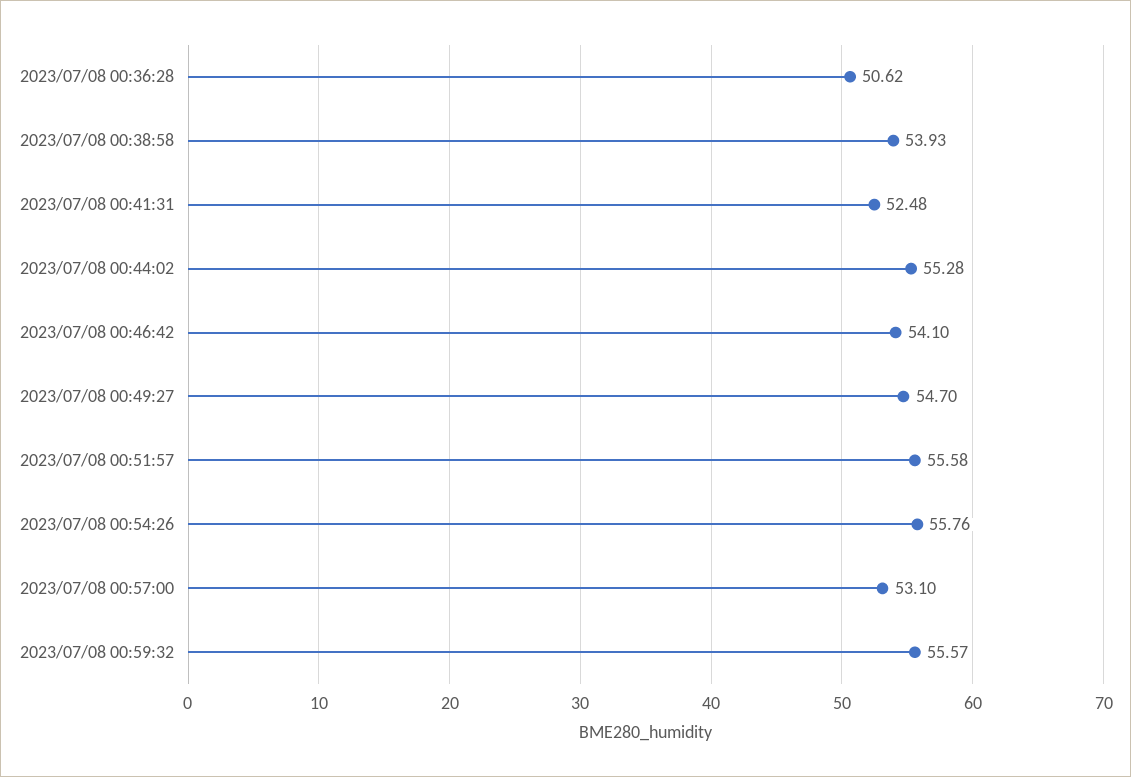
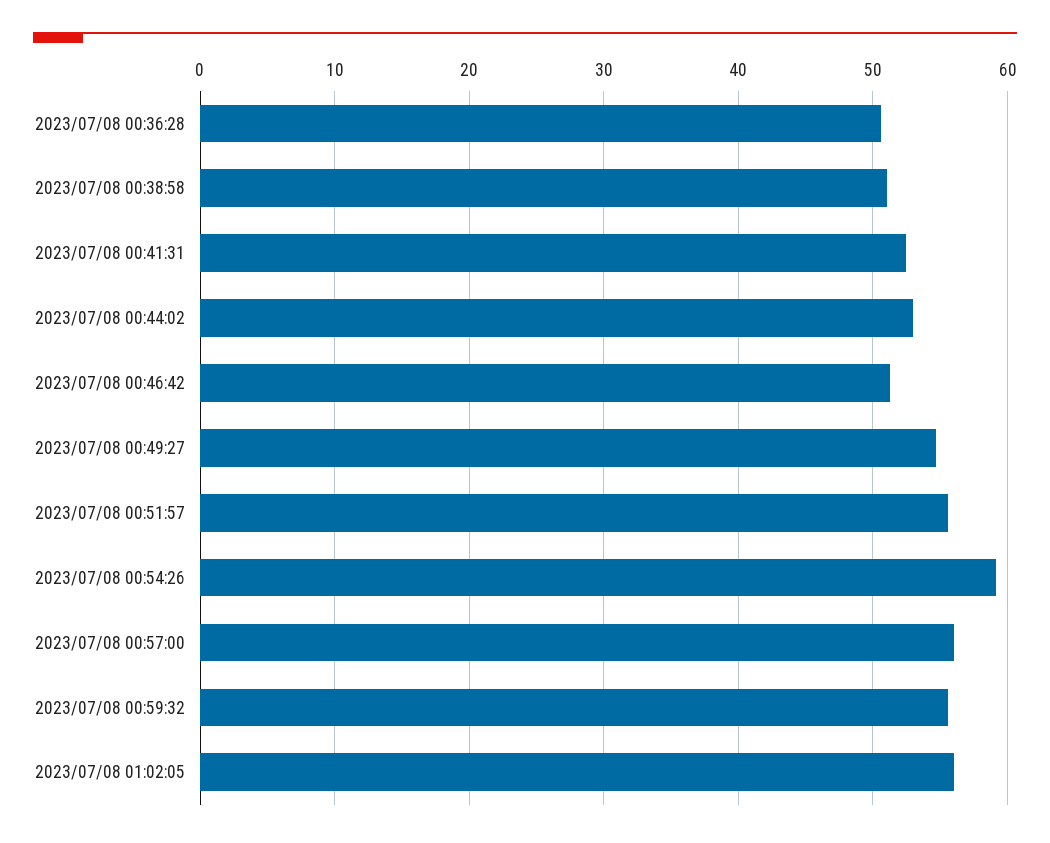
2023/07/08 00:38:58: 53.93 -> 51
2023/07/08 00:44:02: 55.28 -> 53
2023/07/08 00:46:42: 54.1 -> 51
2023/07/08 00:54:26: 55.76 -> 59
2023/07/08 00:57:00: 53.1 -> 56
2023/07/08 01:02:05: none -> 56

